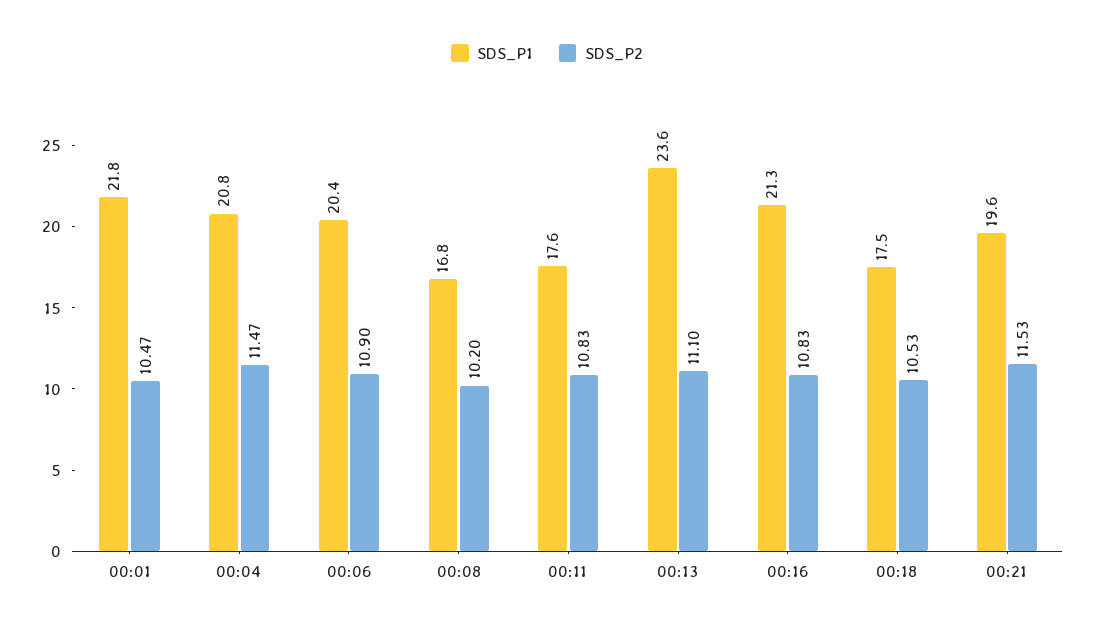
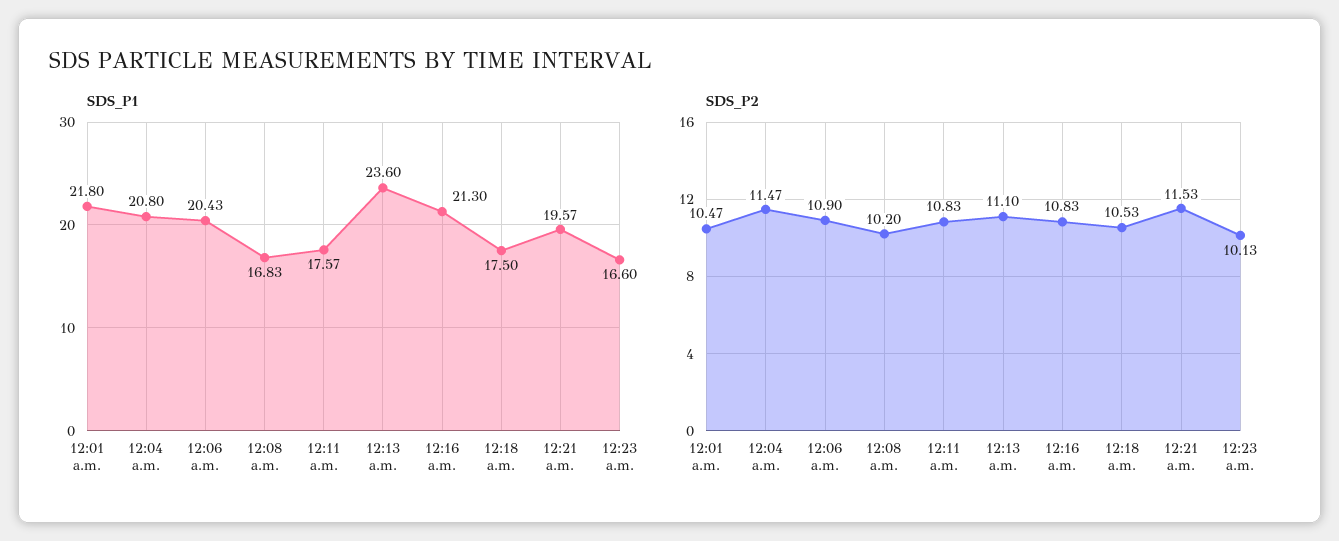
SDS_P1, 12:23 a.m.: none -> 16.6
SDS_P2, 12:23 a.m.: none -> 10.13

